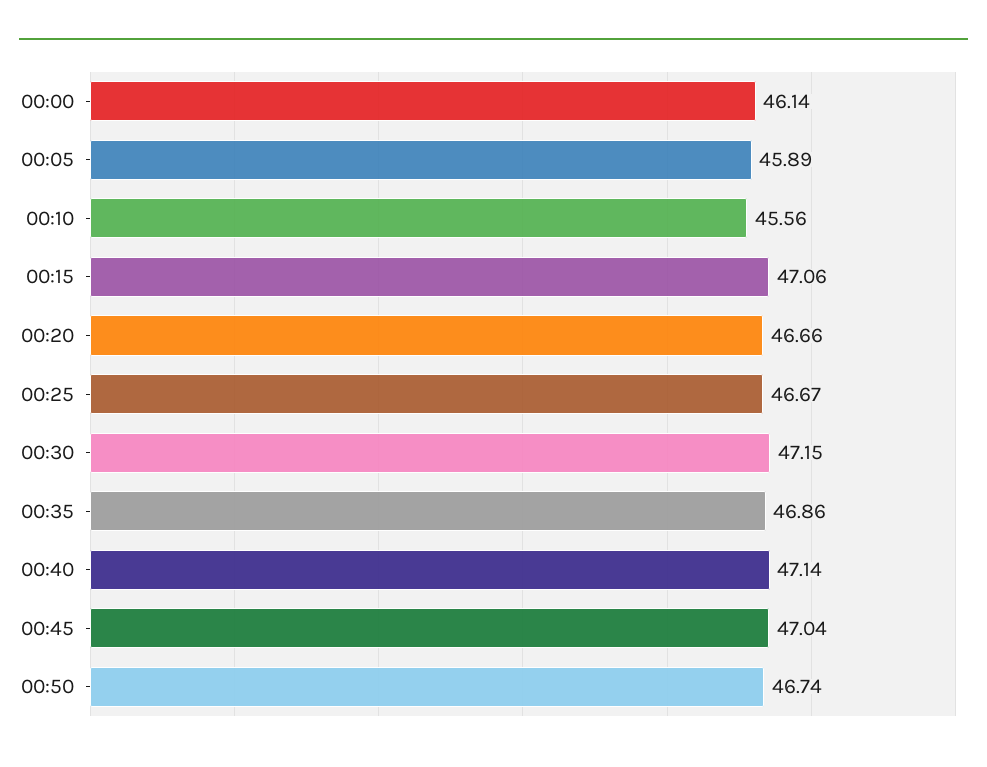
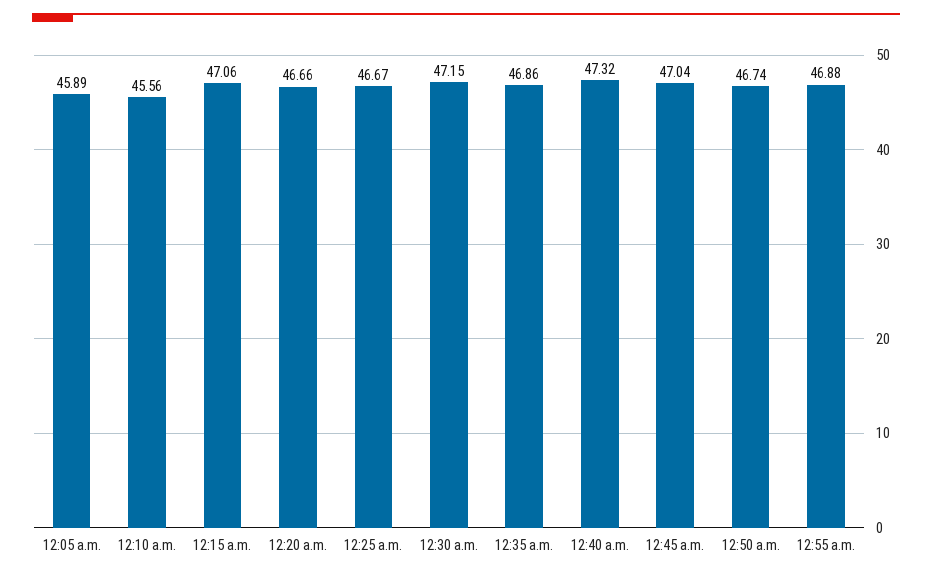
00:00: 46.14 -> none
00:40: 47.14 -> 47.32
12:55 a.m.: none -> 46.88

